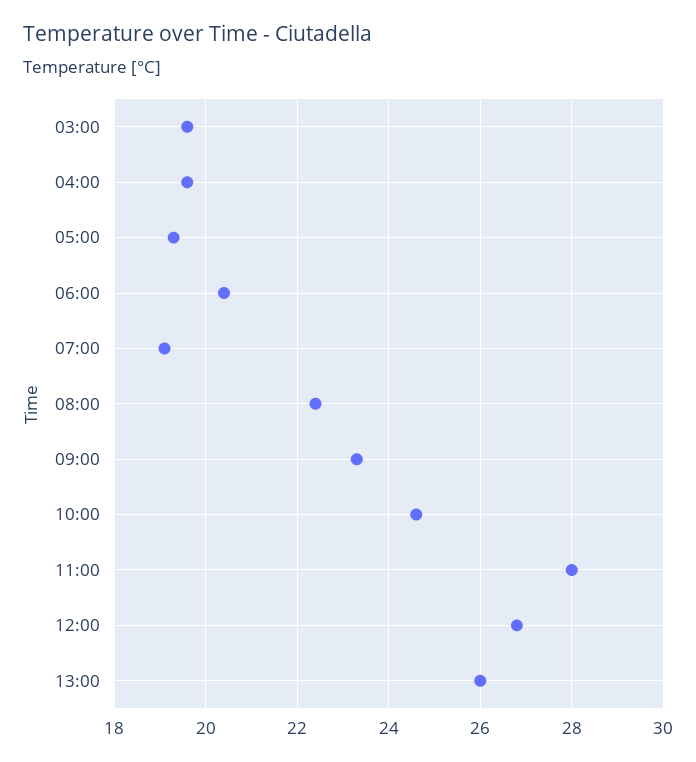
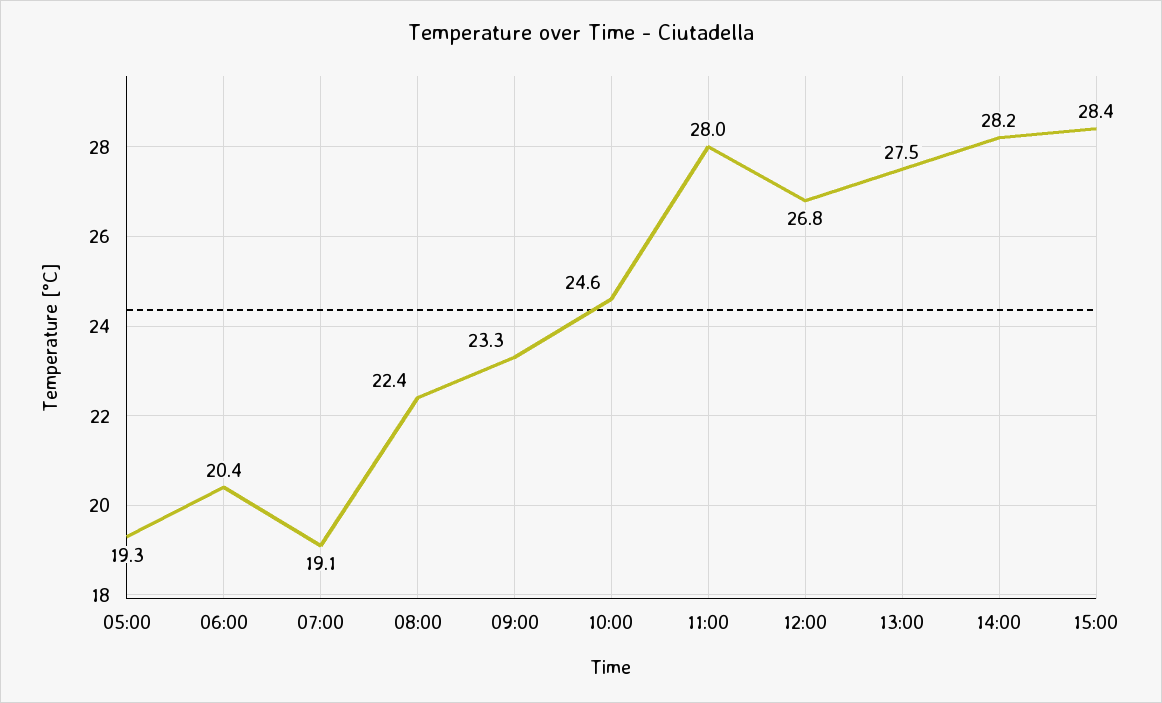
03:00: 19.5 -> none
04:00: 19.5 -> none
13:00: 26 -> 27.5
14:00: none -> 28.2
15:00: none -> 28.4

